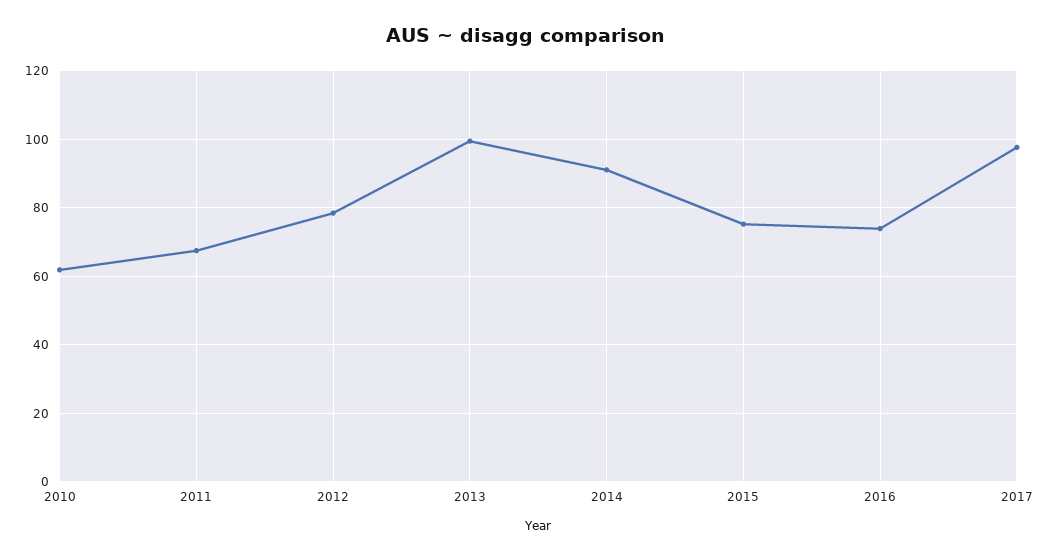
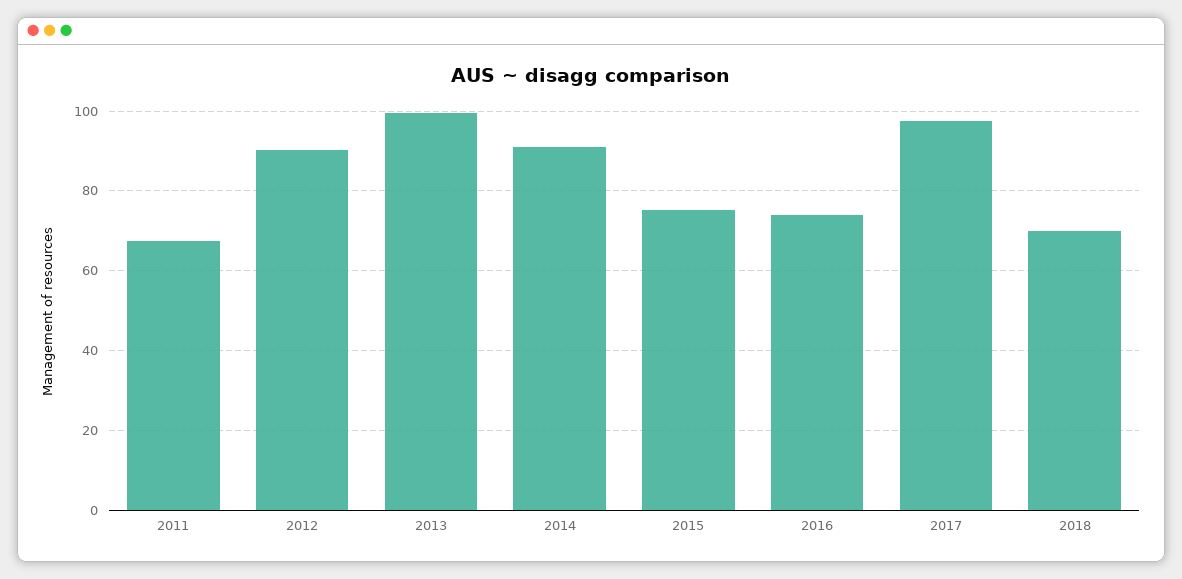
2010: 62 -> none
2012: 78 -> 90
2018: none -> 70

